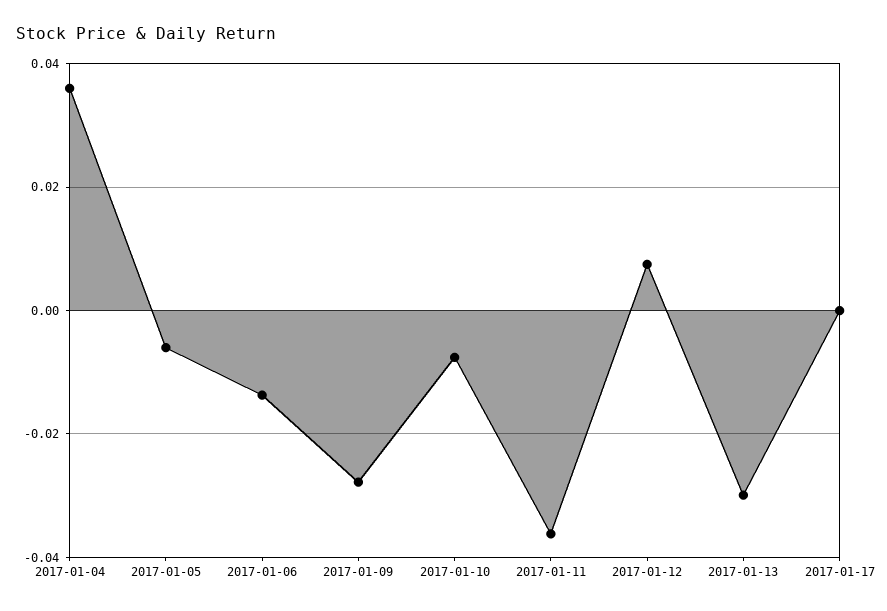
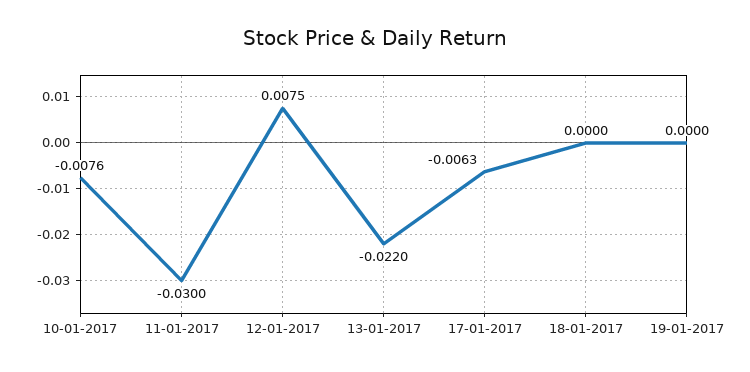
2017-01-04: 0.036 -> none
2017-01-05: -0.006 -> none
2017-01-06: -0.014 -> none
2017-01-09: -0.028 -> none
2017-01-11: -0.036 -> -0.03
2017-01-13: -0.03 -> -0.022
2017-01-17: 0 -> -0.0063
18-01-2017: none -> 0
19-01-2017: none -> 0

